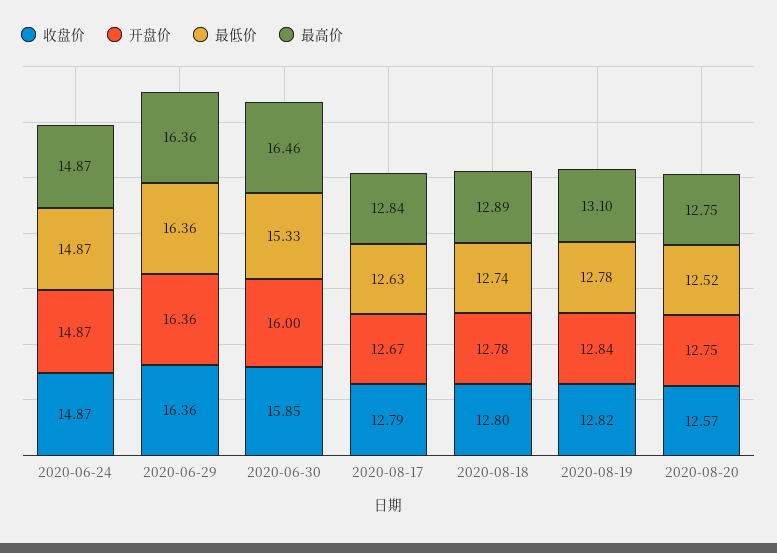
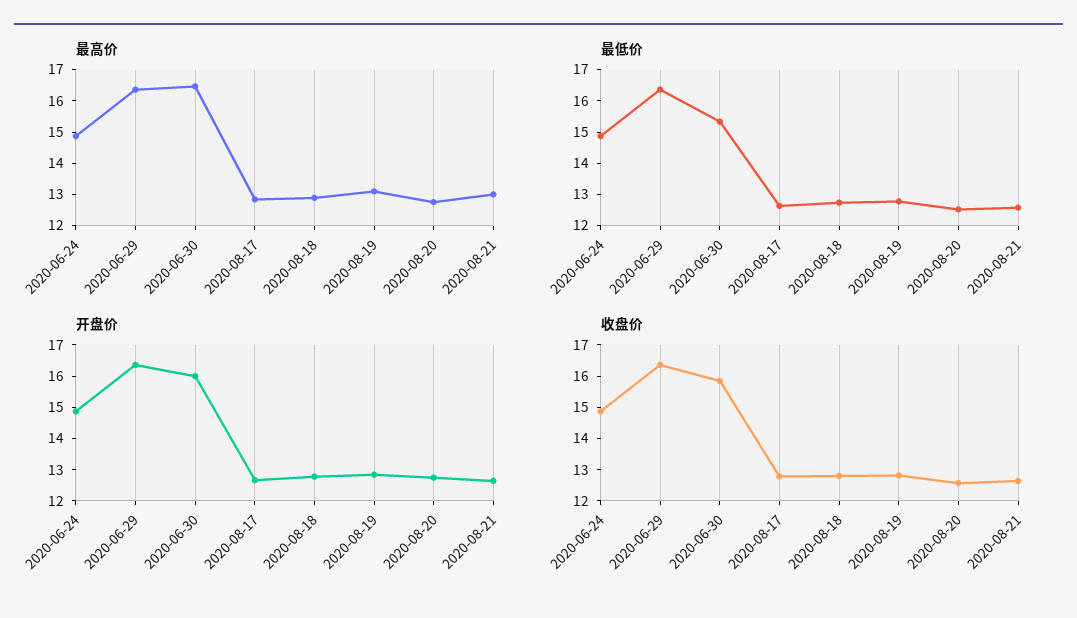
最高价, 2020-08-21: none -> 13
最低价, 2020-08-21: none -> 12.5
开盘价, 2020-08-21: none -> 12.5
收盘价, 2020-08-21: none -> 12.5

